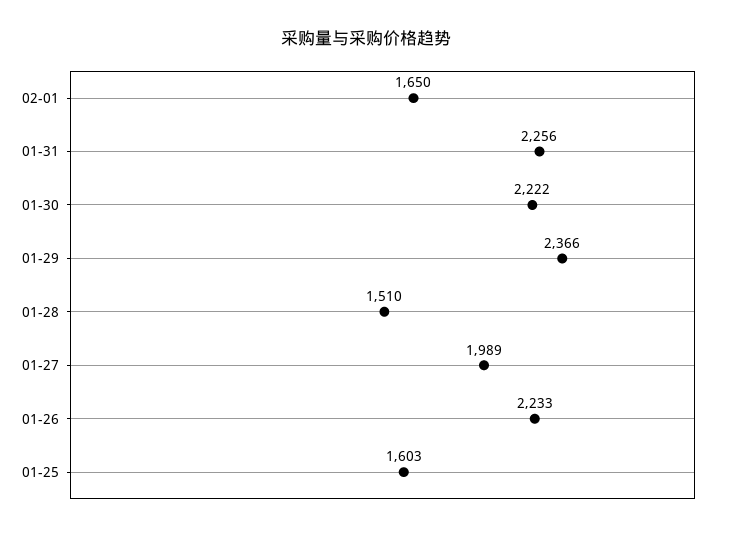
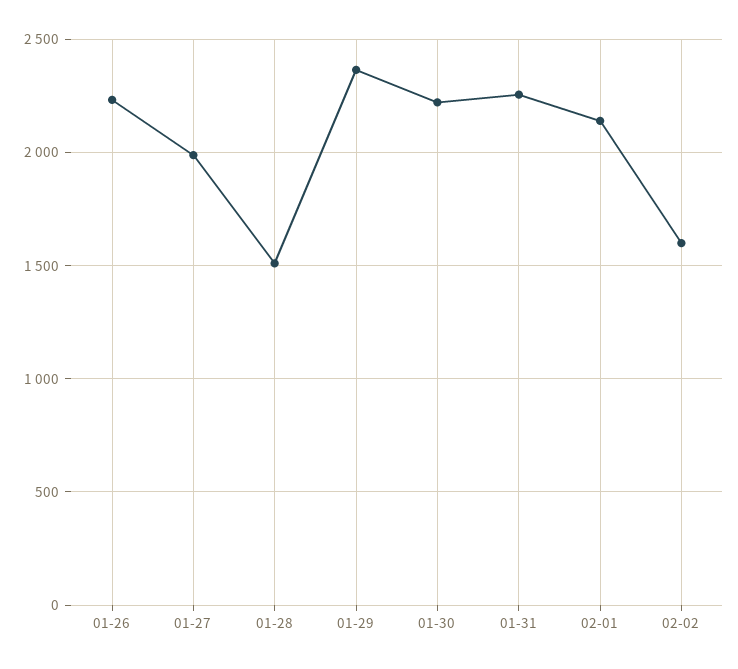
02-01: 1650 -> 2150
01-25: 1603 -> none
02-02: none -> 1600

